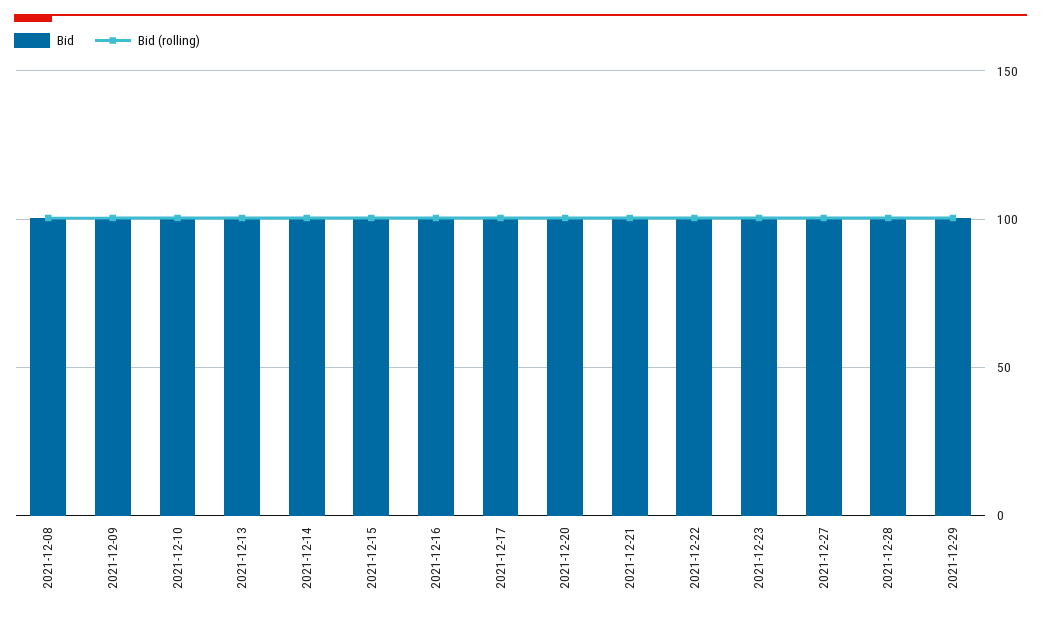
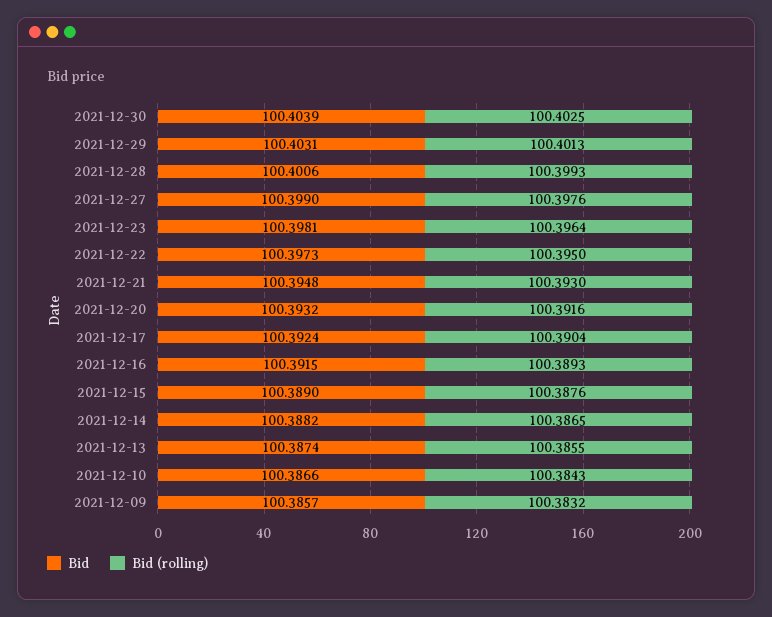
Bid, 2021-12-08: 100 -> none
Bid (rolling), 2021-12-08: 100 -> none
Bid, 2021-12-30: none -> 100.4039
Bid (rolling), 2021-12-30: none -> 100.4025

